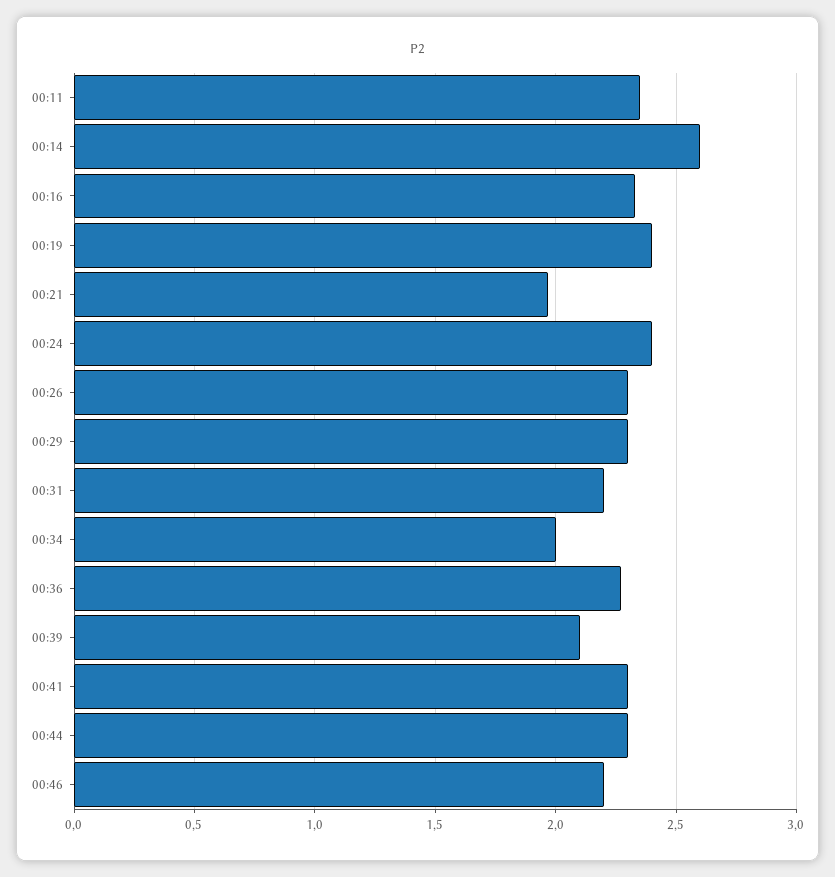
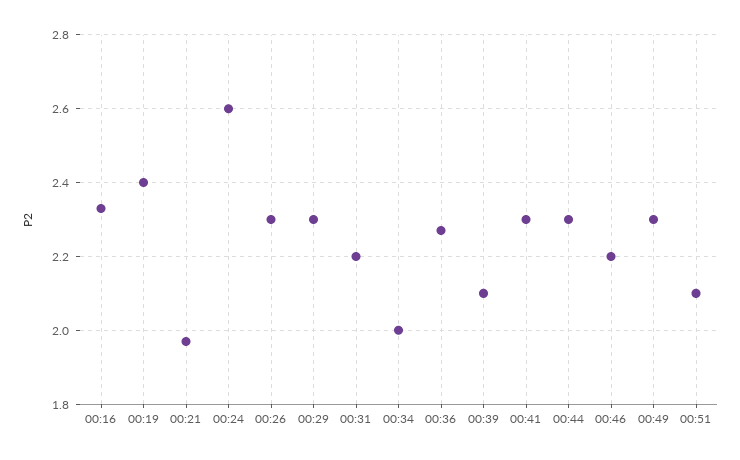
00:11: 2.35 -> none
00:14: 2.6 -> none
00:24: 2.4 -> 2.6
00:49: none -> 2.3
00:51: none -> 2.1

